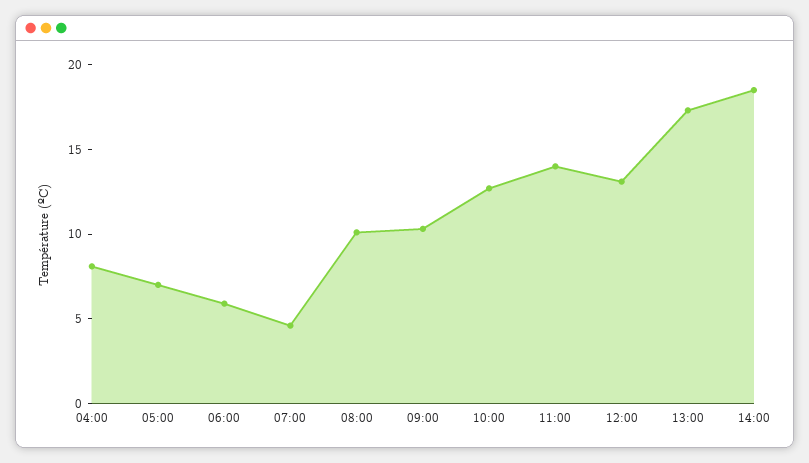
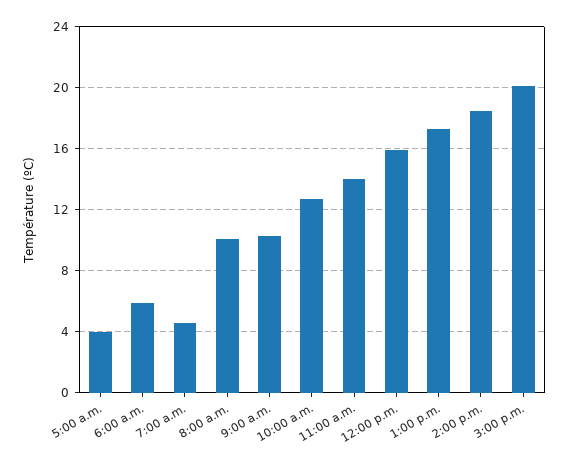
04:00: 8 -> none
05:00: 7 -> 4
12:00: 13 -> 16
3:00 p.m.: none -> 20

